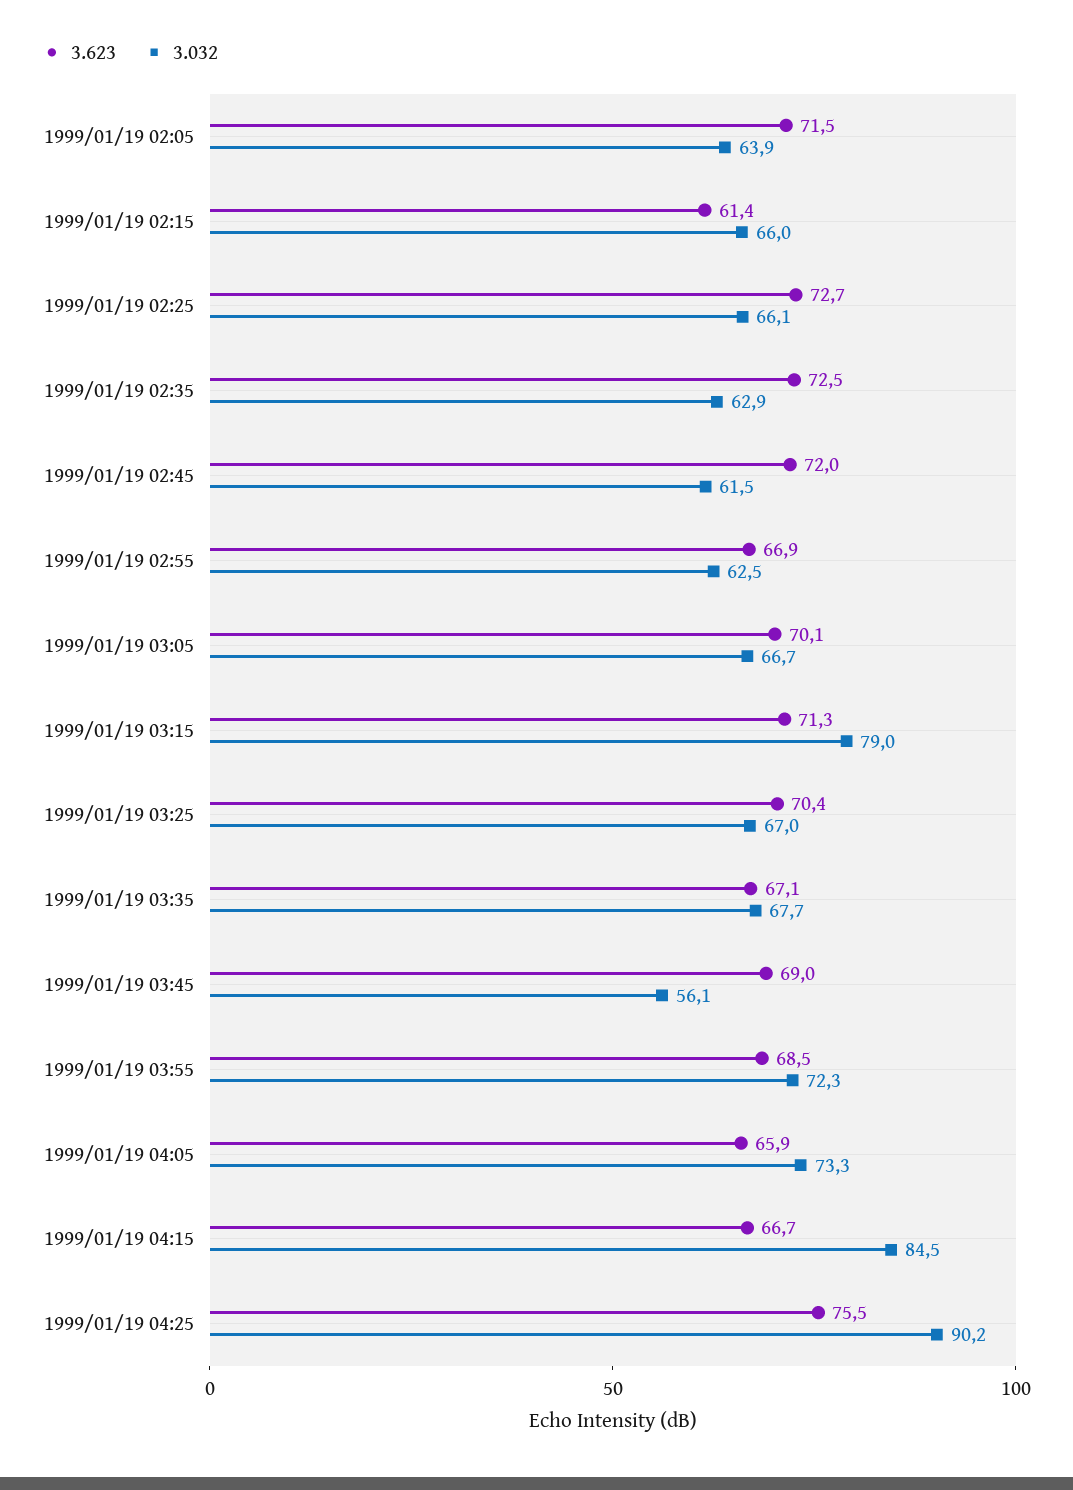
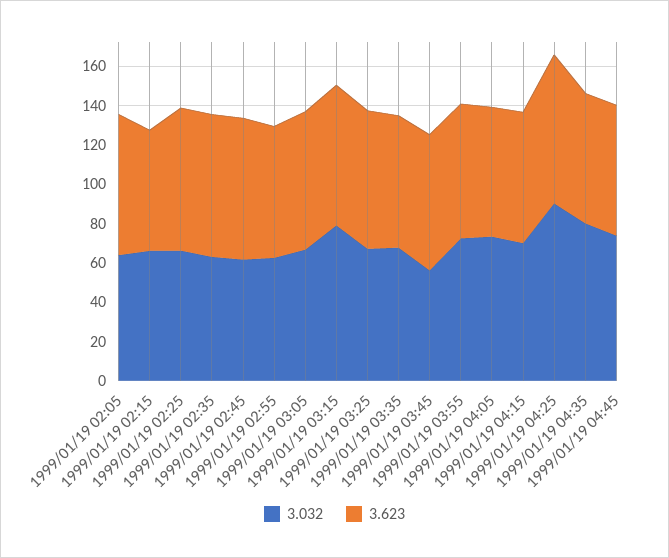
3.032, 1999/01/19 04:15: 84.5 -> 70
3.032, 1999/01/19 04:35: none -> 80
3.623, 1999/01/19 04:35: none -> 65
3.032, 1999/01/19 04:45: none -> 75
3.623, 1999/01/19 04:45: none -> 65

